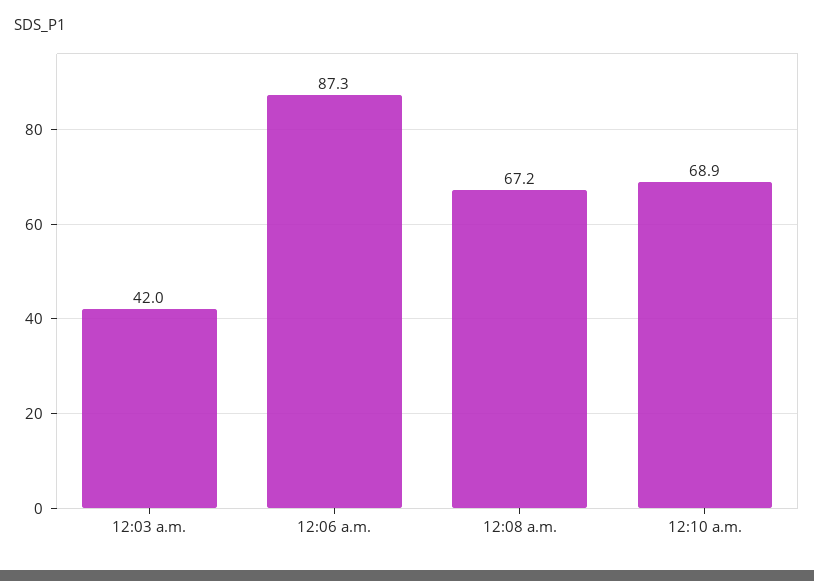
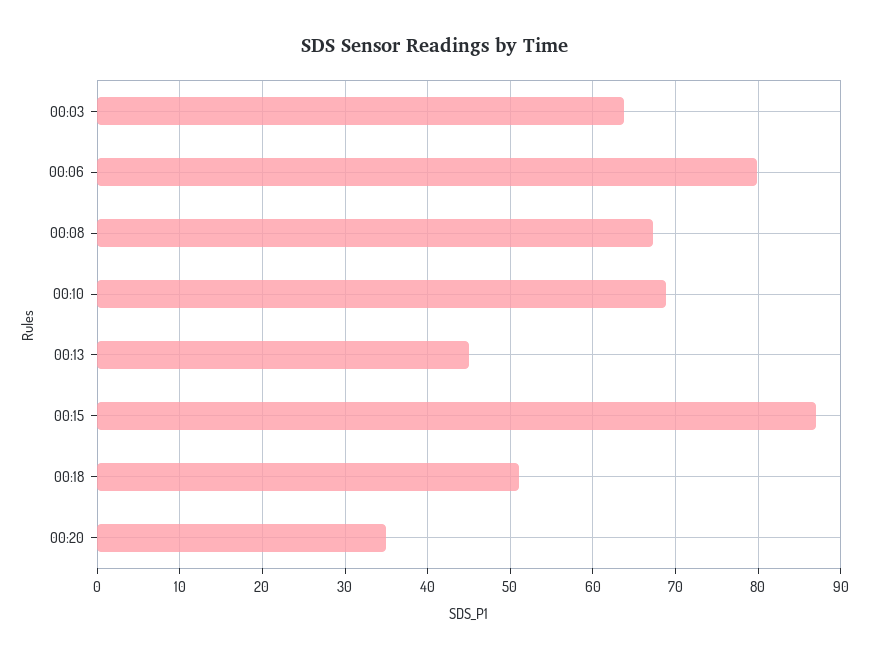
12:03 a.m.: 42 -> 64
12:06 a.m.: 87.3 -> 80
00:13: none -> 45
00:15: none -> 87
00:18: none -> 51
00:20: none -> 35

